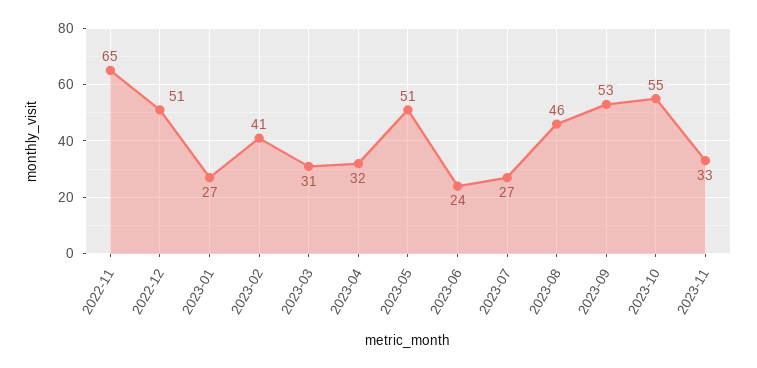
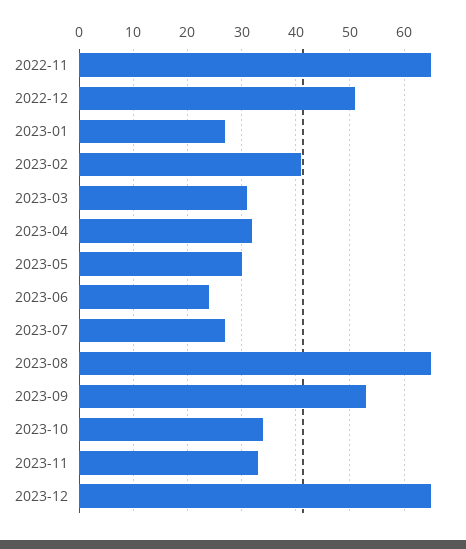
2023-05: 51 -> 30
2023-08: 46 -> 65
2023-10: 55 -> 35
2023-12: none -> 65

